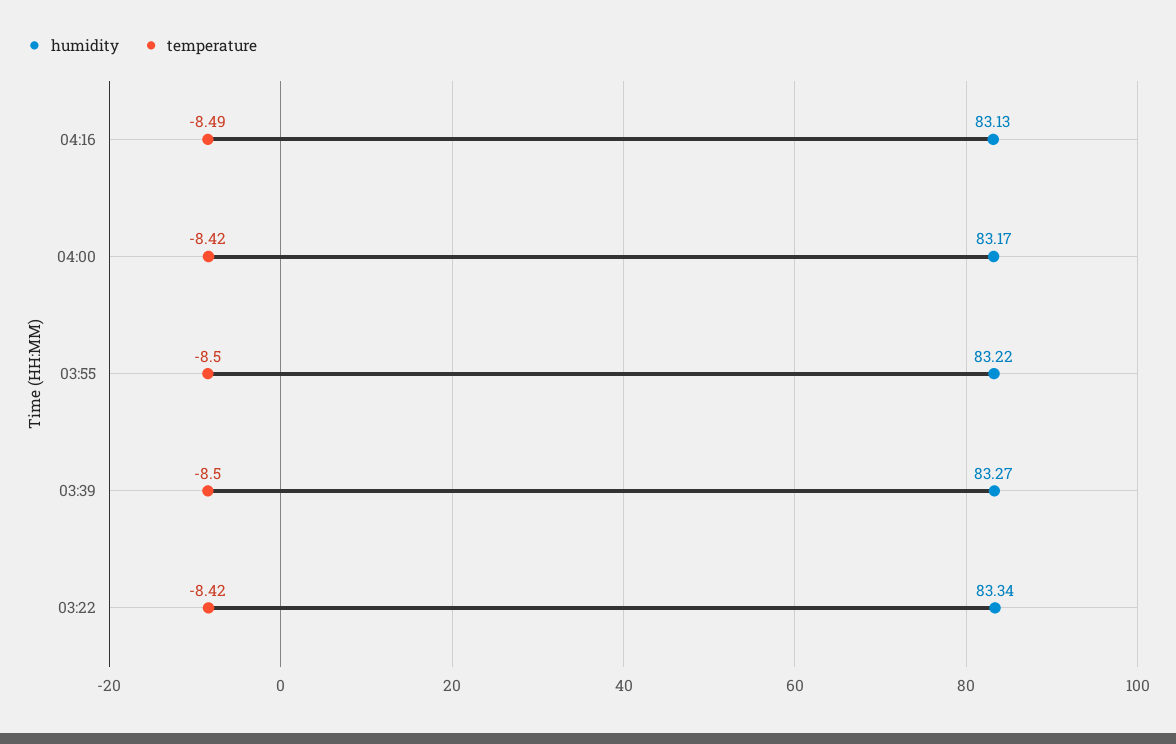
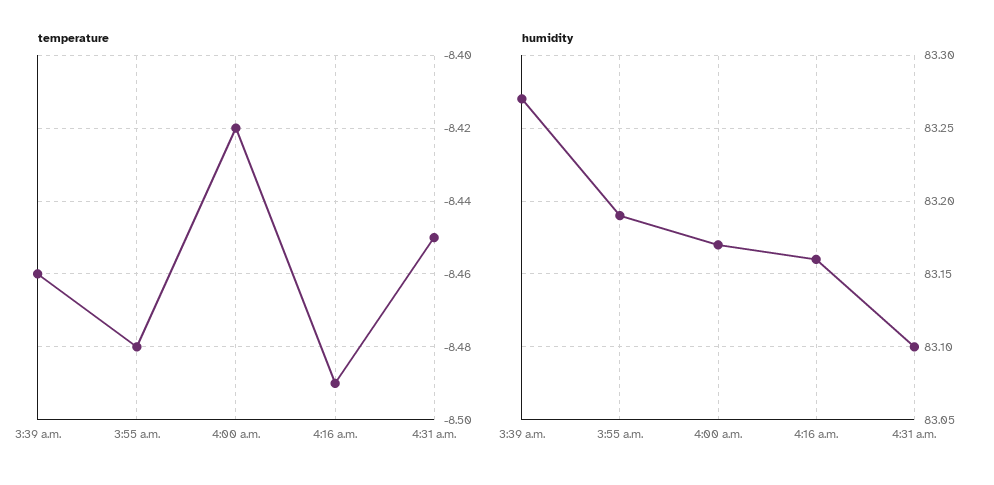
humidity, 04:16: 83.13 -> 83.16
humidity, 03:55: 83.22 -> 83.19
temperature, 03:55: -8.5 -> -8.48
temperature, 03:39: -8.5 -> -8.46
humidity, 03:22: 83.34 -> none
temperature, 03:22: -8.42 -> none
temperature, 4:31 a.m.: none -> -8.45
humidity, 4:31 a.m.: none -> 83.1

